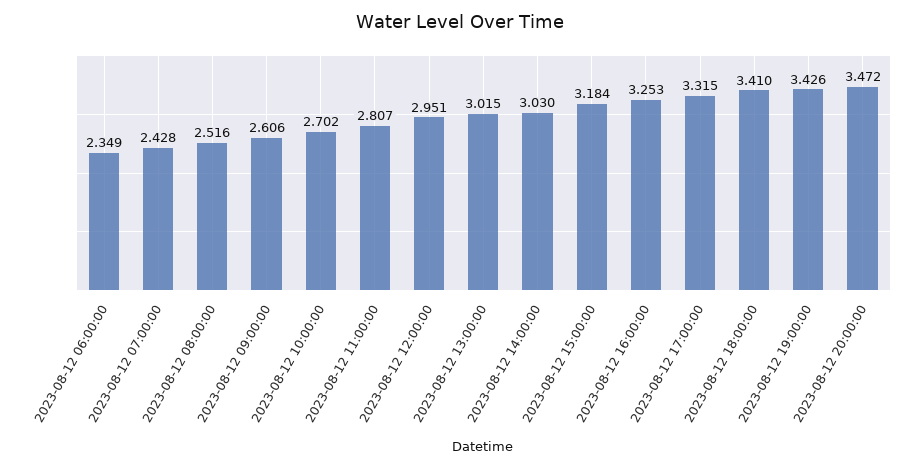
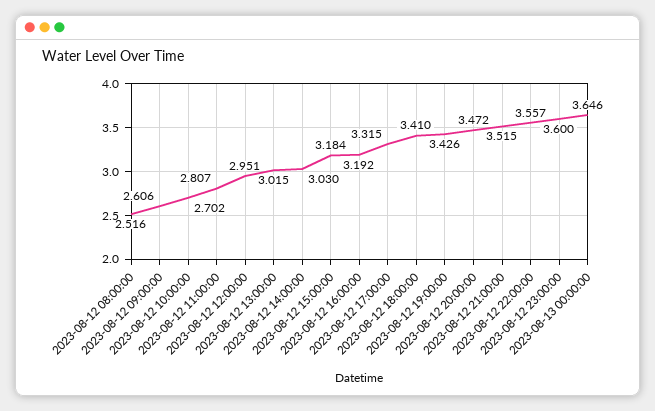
2023-08-12 06:00:00: 2.349 -> none
2023-08-12 07:00:00: 2.428 -> none
2023-08-12 16:00:00: 3.253 -> 3.192
2023-08-12 21:00:00: none -> 3.515
2023-08-12 22:00:00: none -> 3.557
2023-08-12 23:00:00: none -> 3.6
2023-08-13 00:00:00: none -> 3.646

